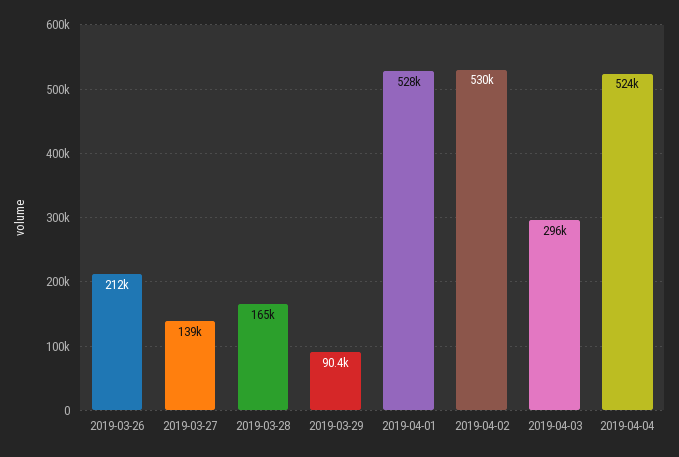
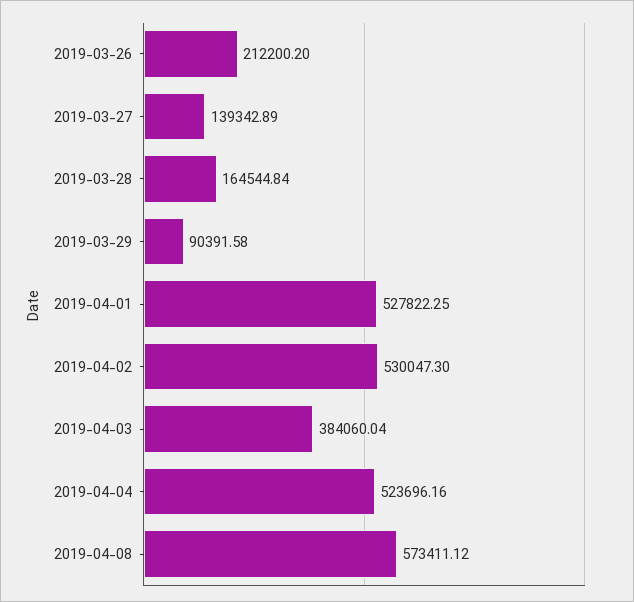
2019-04-03: 296000 -> 384060.04
2019-04-08: none -> 573411.12

